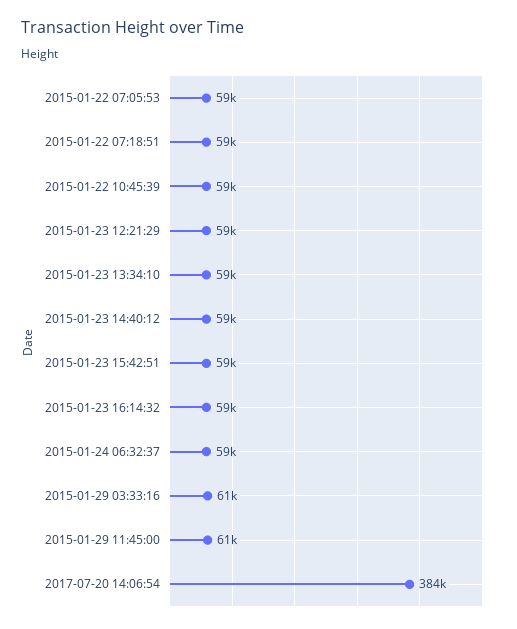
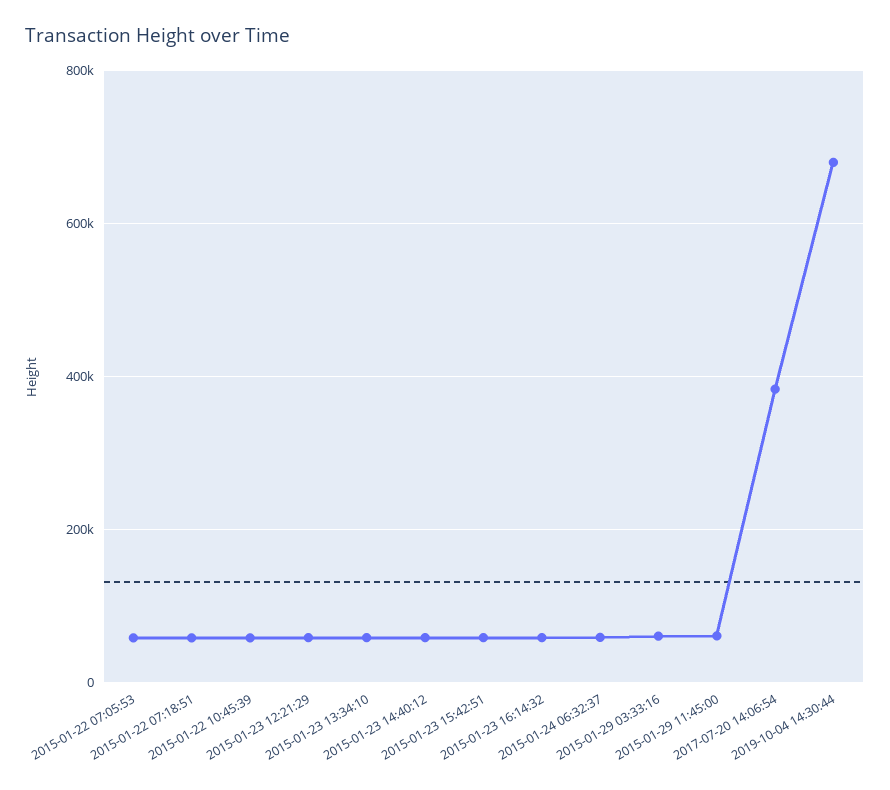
2019-10-04 14:30:44: none -> 680000

